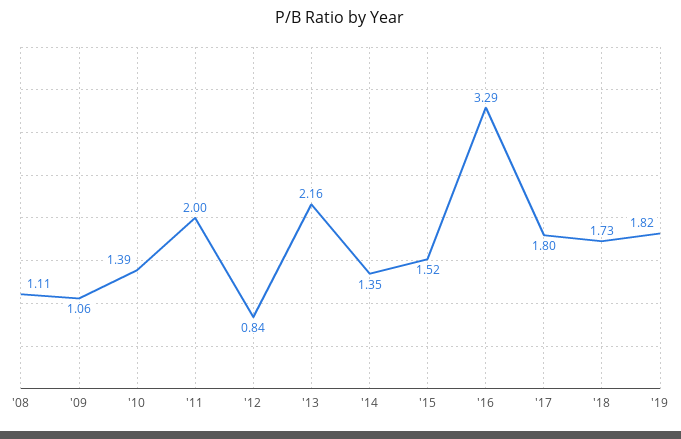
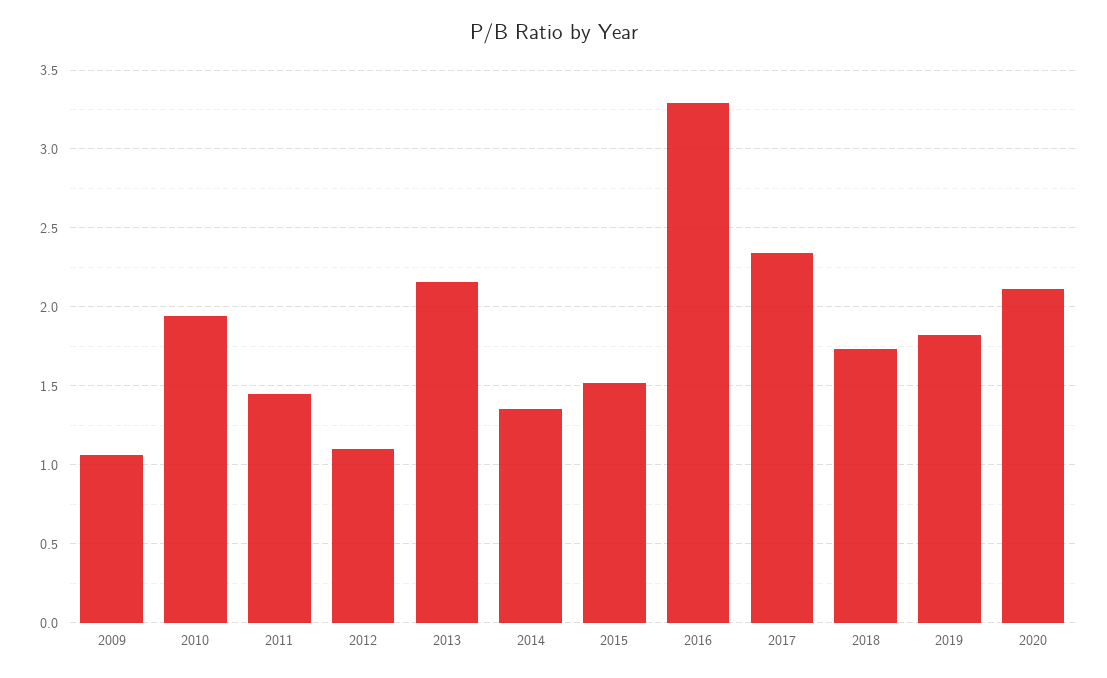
'08: 1.11 -> none
'10: 1.39 -> 1.95
'11: 2 -> 1.45
'12: 0.84 -> 1.1
'17: 1.8 -> 2.35
2020: none -> 2.1

